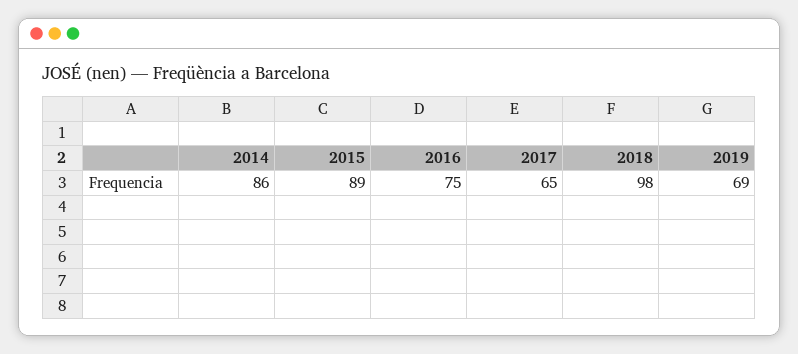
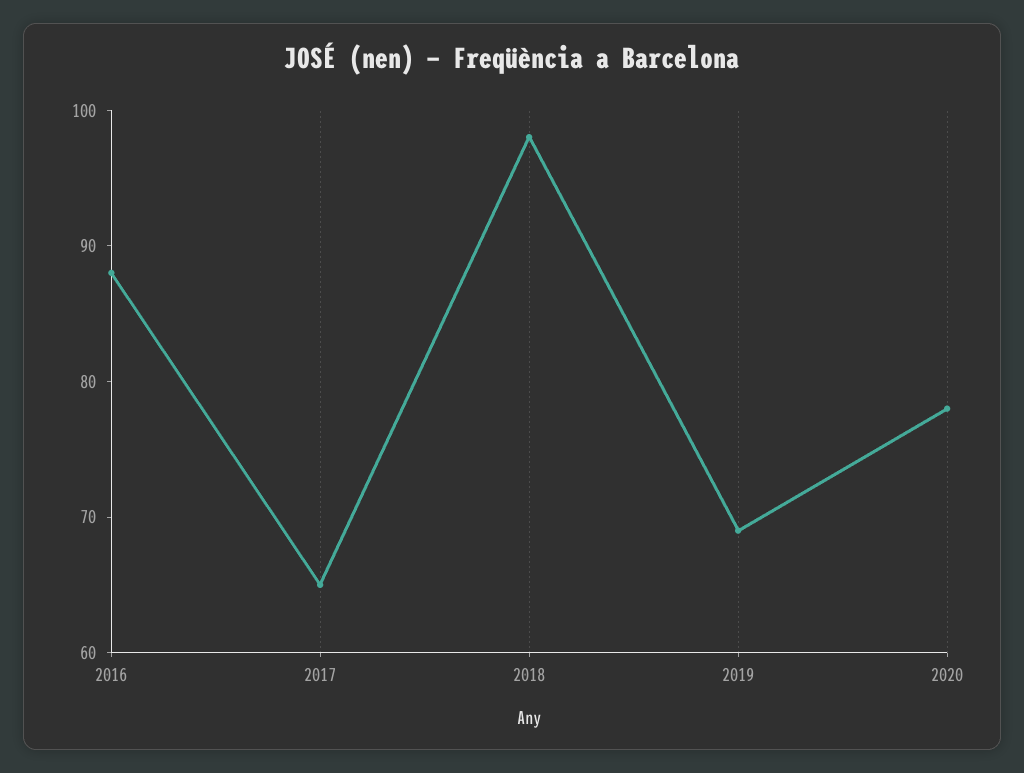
2014: 86 -> none
2015: 89 -> none
2016: 75 -> 88
2020: none -> 78

